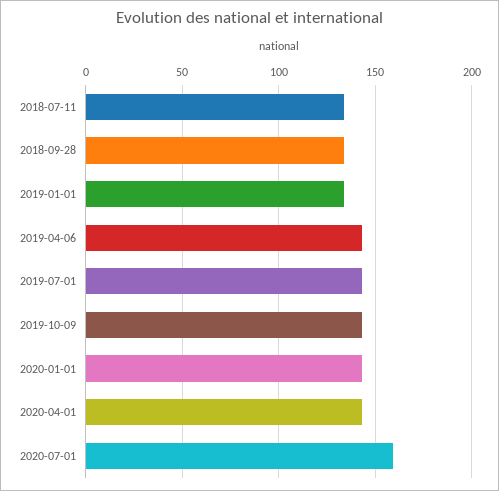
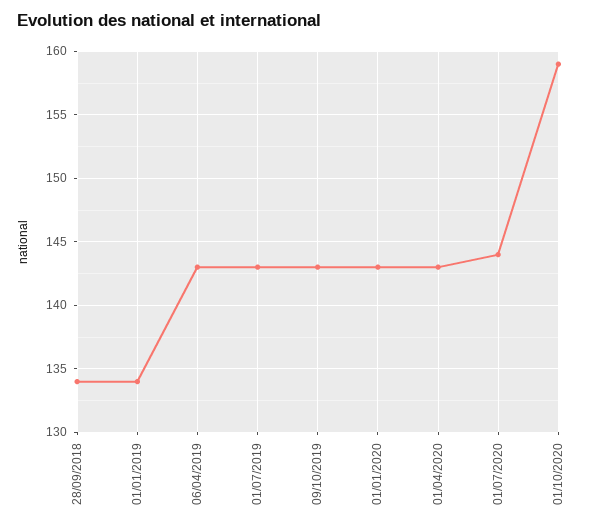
2018-07-11: 135 -> none
2020-07-01: 160 -> 144
01/10/2020: none -> 159

